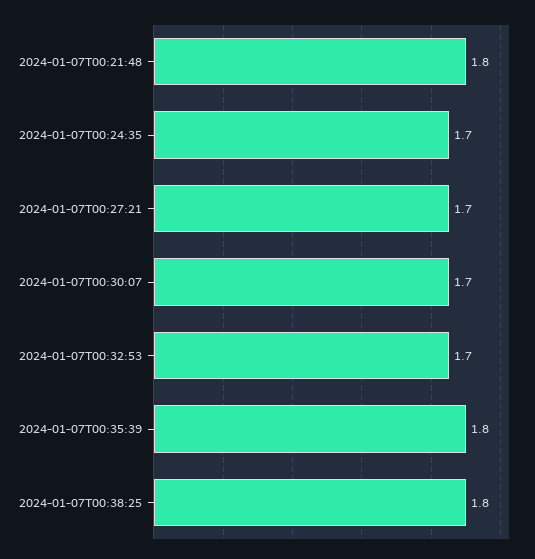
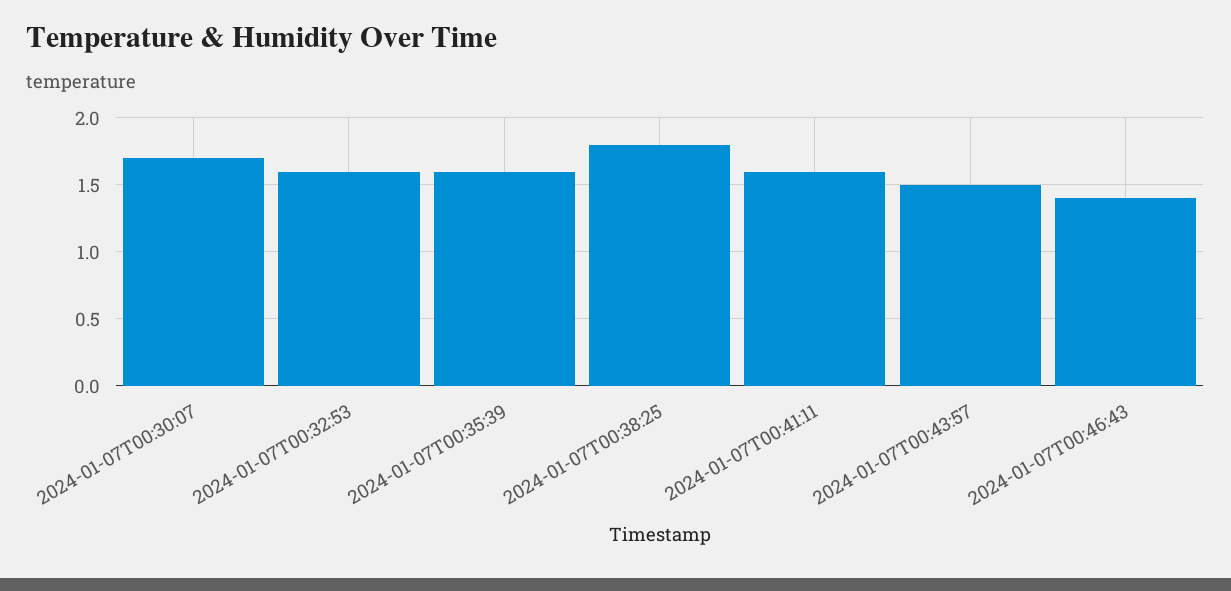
2024-01-07T00:21:48: 1.8 -> none
2024-01-07T00:24:35: 1.7 -> none
2024-01-07T00:27:21: 1.7 -> none
2024-01-07T00:32:53: 1.7 -> 1.6
2024-01-07T00:35:39: 1.8 -> 1.6
2024-01-07T00:41:11: none -> 1.6
2024-01-07T00:43:57: none -> 1.5
2024-01-07T00:46:43: none -> 1.4

